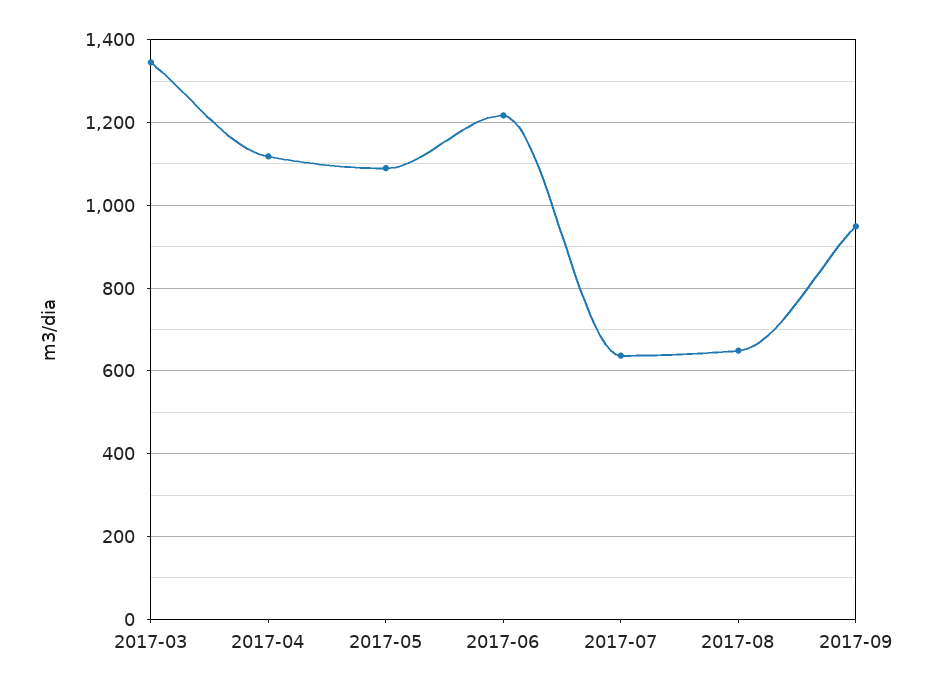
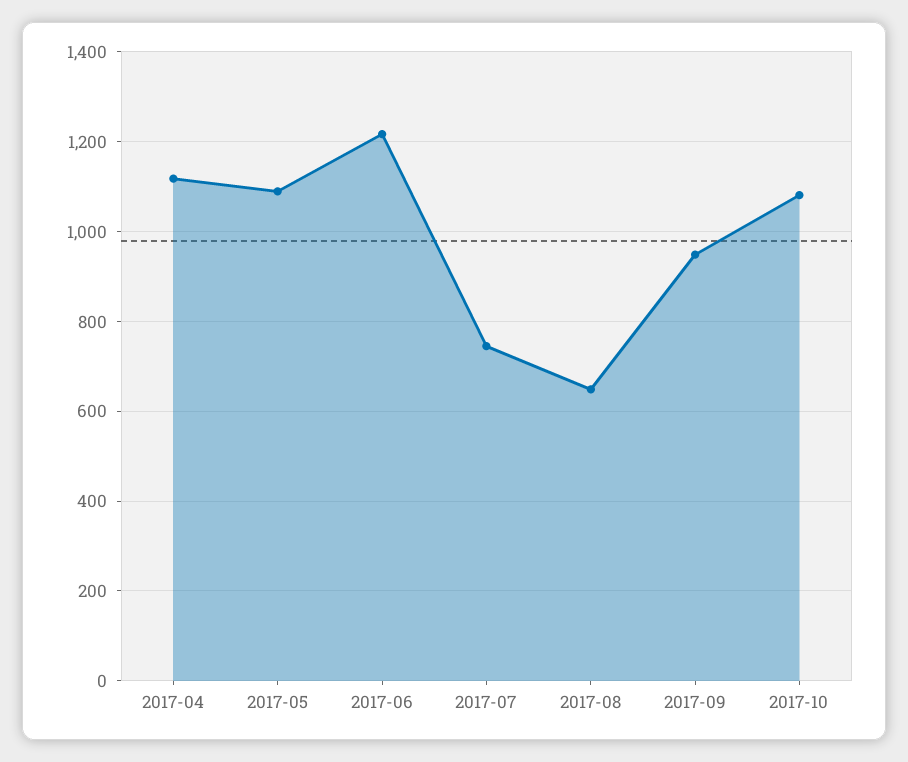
2017-03: 1340 -> none
2017-07: 640 -> 740
2017-10: none -> 1080

